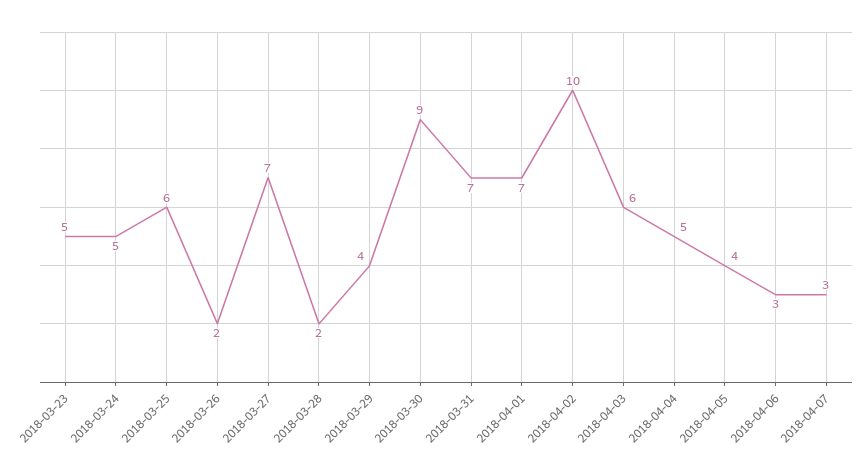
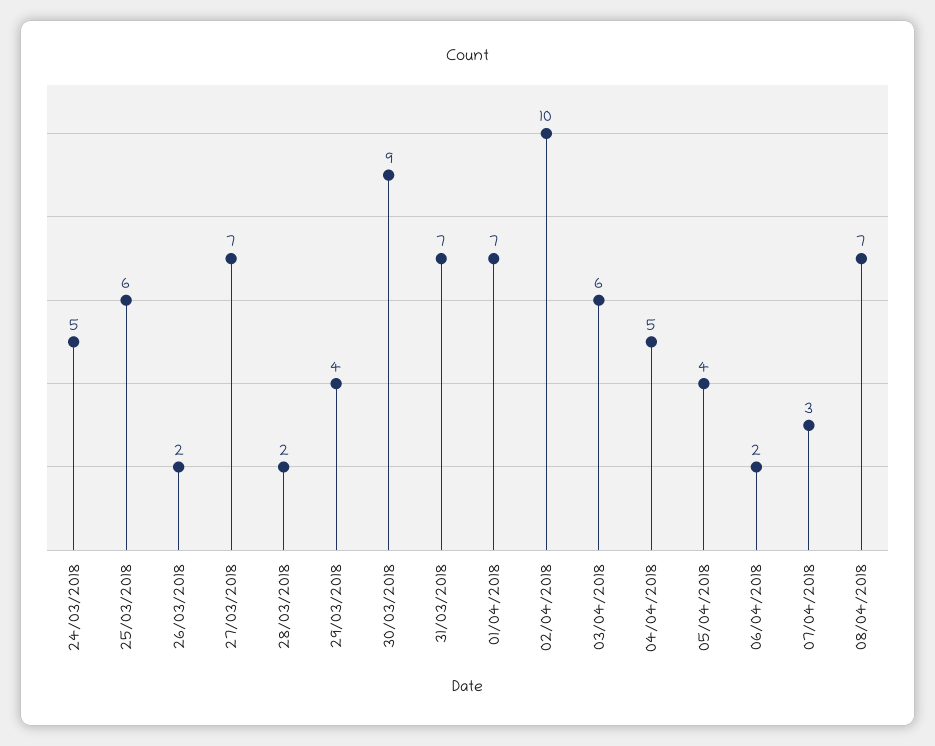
2018-03-23: 5 -> none
2018-04-06: 3 -> 2
08/04/2018: none -> 7

